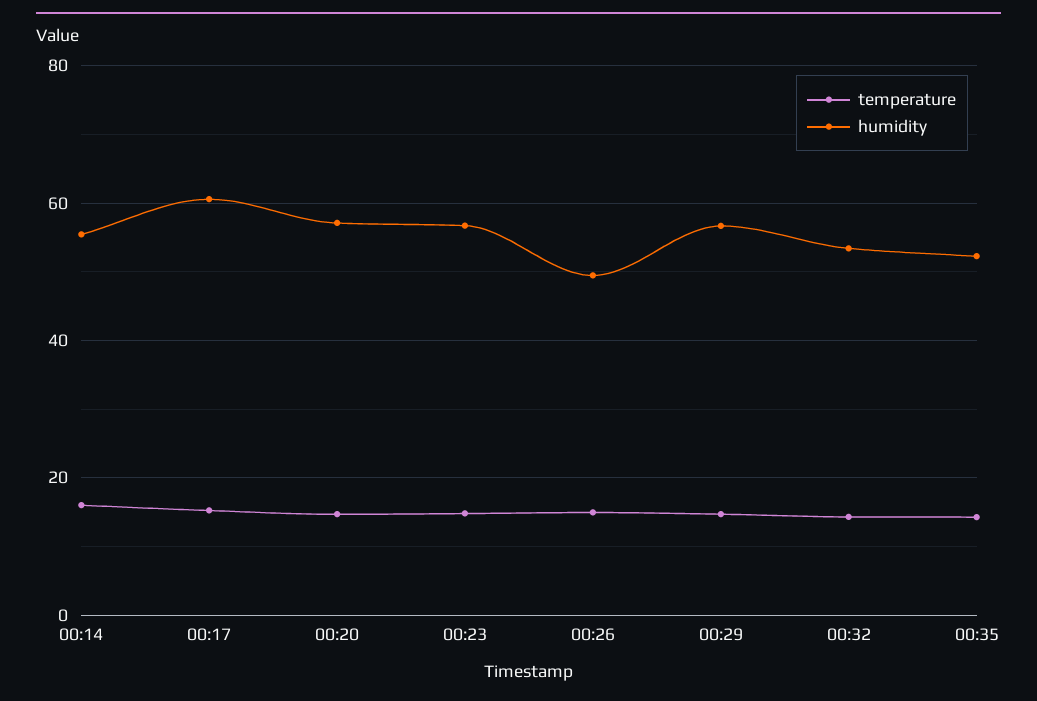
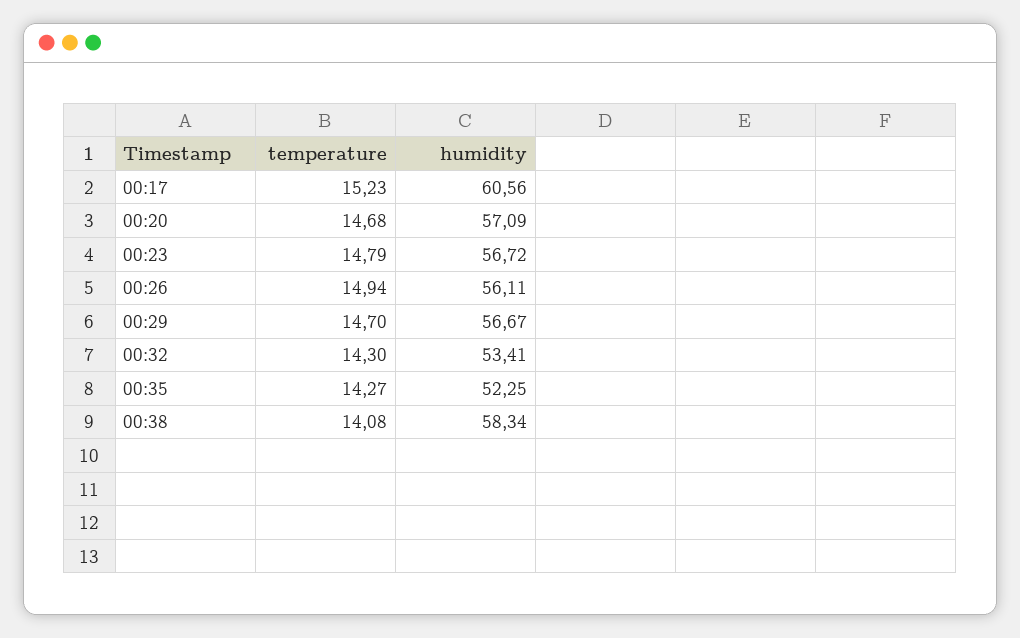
temperature, 00:14: 16 -> none
humidity, 00:14: 56 -> none
humidity, 00:26: 50 -> 56.11
temperature, 00:38: none -> 14.08
humidity, 00:38: none -> 58.34

